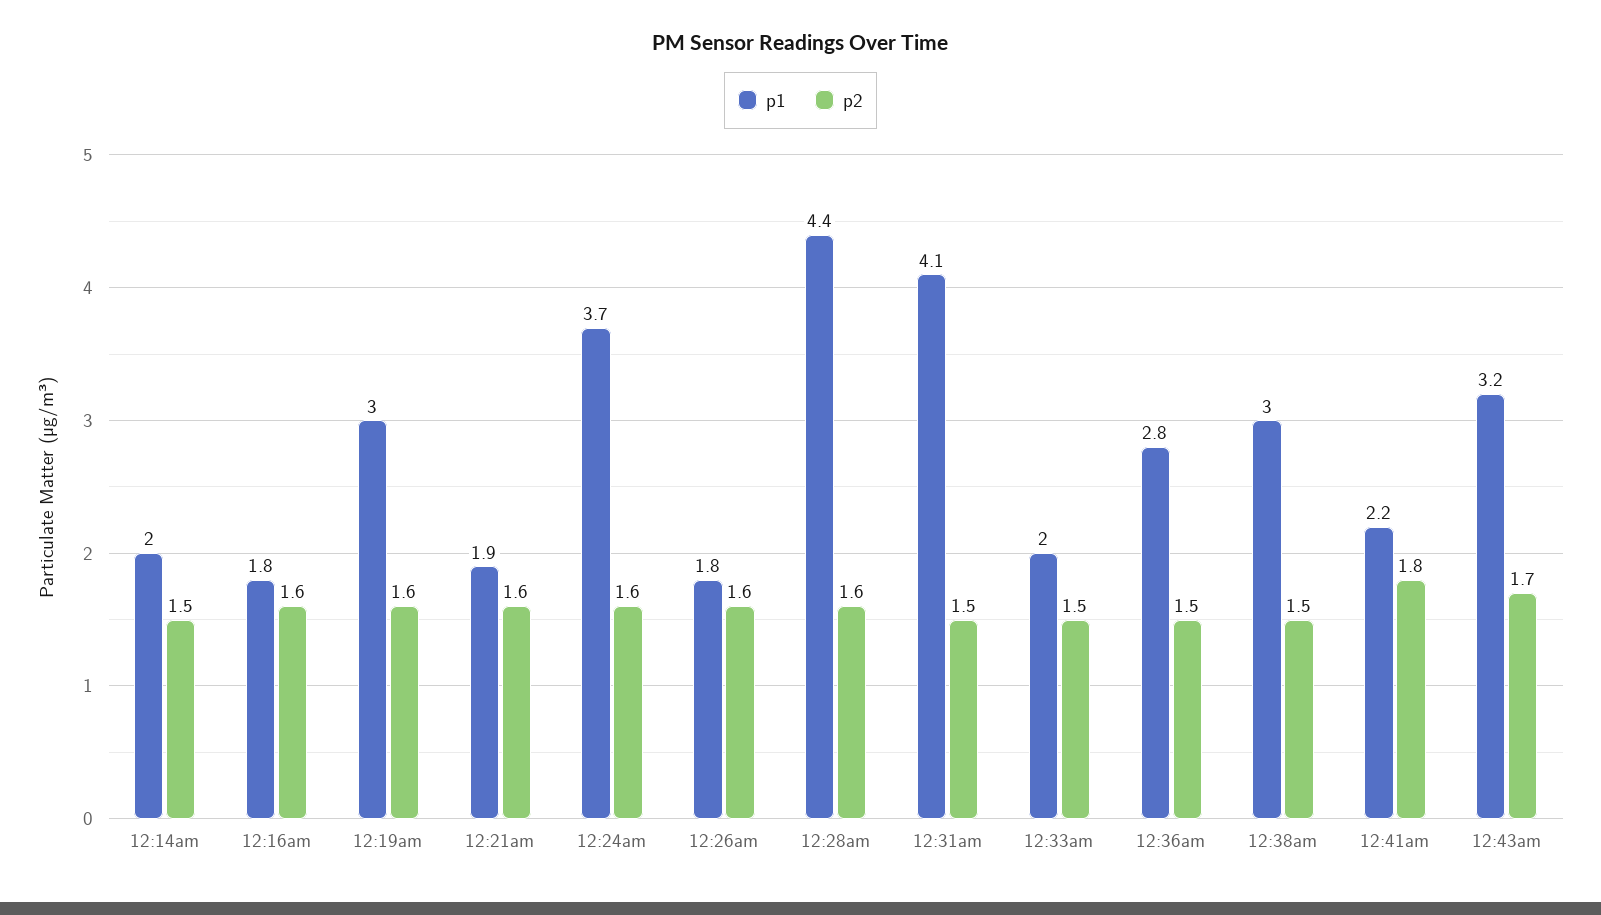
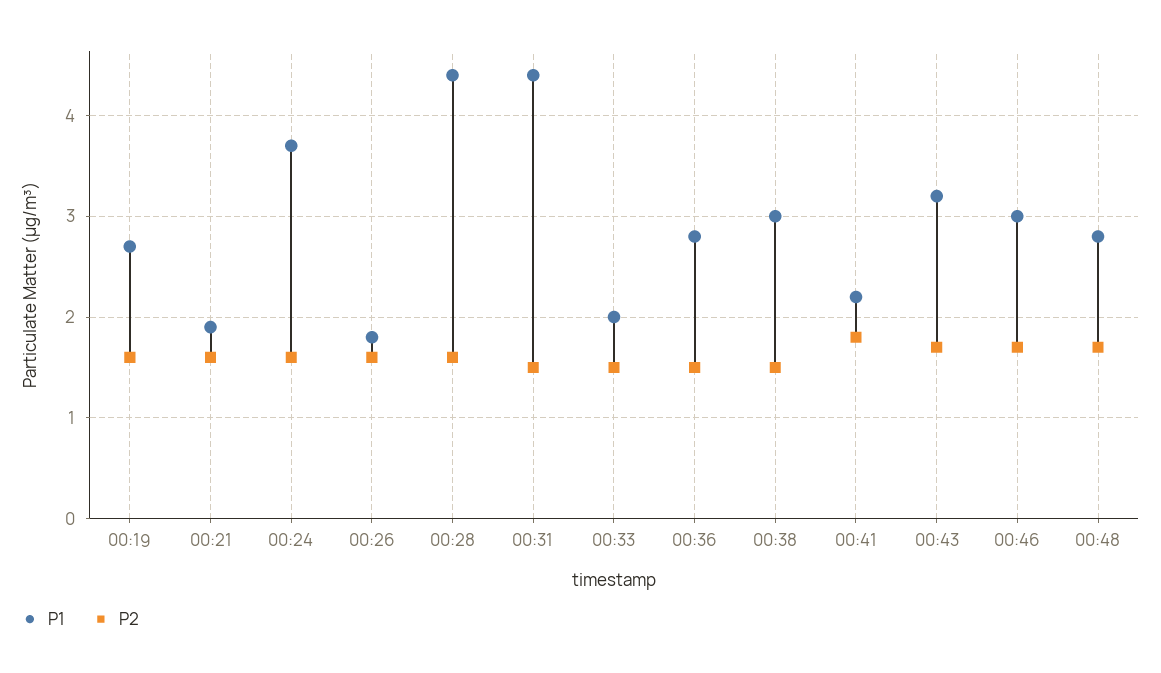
p1, 12:14am: 2 -> none
p2, 12:14am: 1.5 -> none
p1, 12:16am: 1.8 -> none
p2, 12:16am: 1.6 -> none
p1, 12:19am: 3 -> 2.7
p1, 12:31am: 4.1 -> 4.4
p1, 00:46: none -> 3
p2, 00:46: none -> 1.7
p1, 00:48: none -> 2.8
p2, 00:48: none -> 1.7

